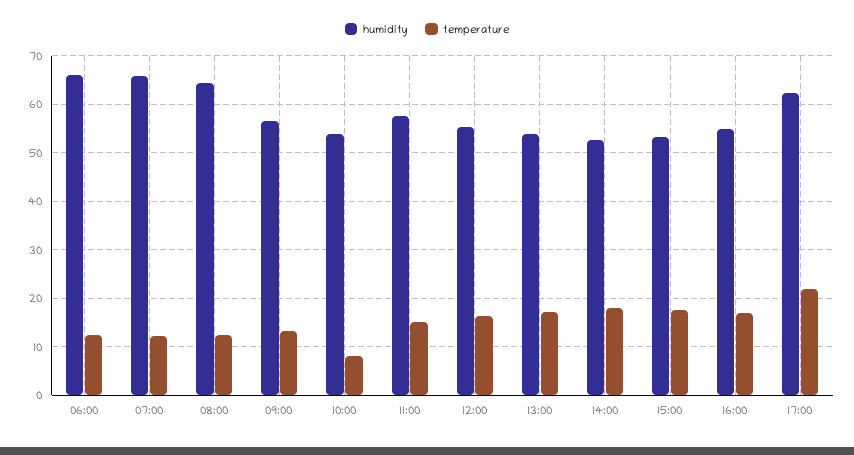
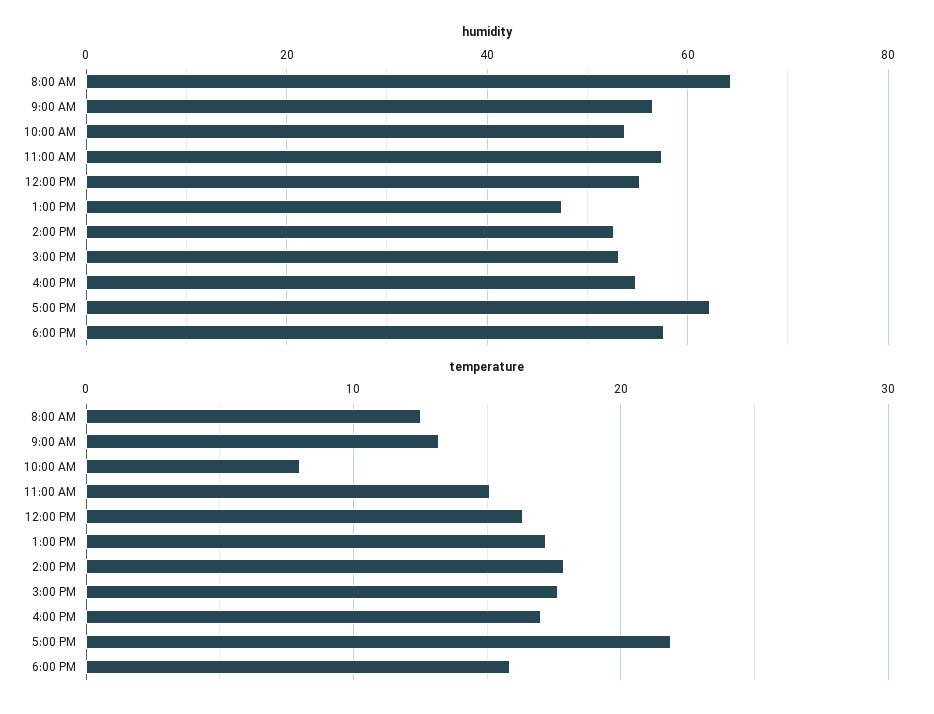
humidity, 06:00: 66 -> none
temperature, 06:00: 12 -> none
humidity, 07:00: 66 -> none
temperature, 07:00: 12 -> none
humidity, 13:00: 54 -> 48
humidity, 6:00 PM: none -> 58
temperature, 6:00 PM: none -> 16

